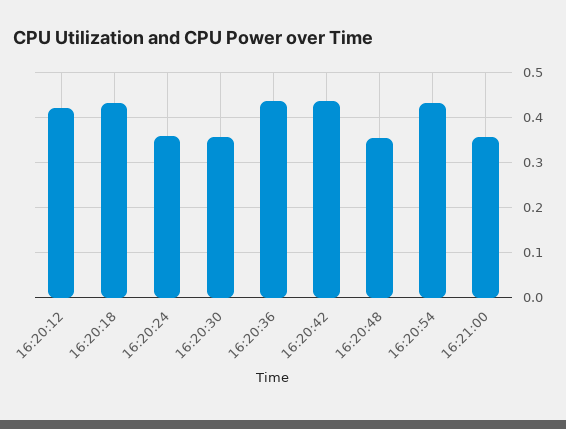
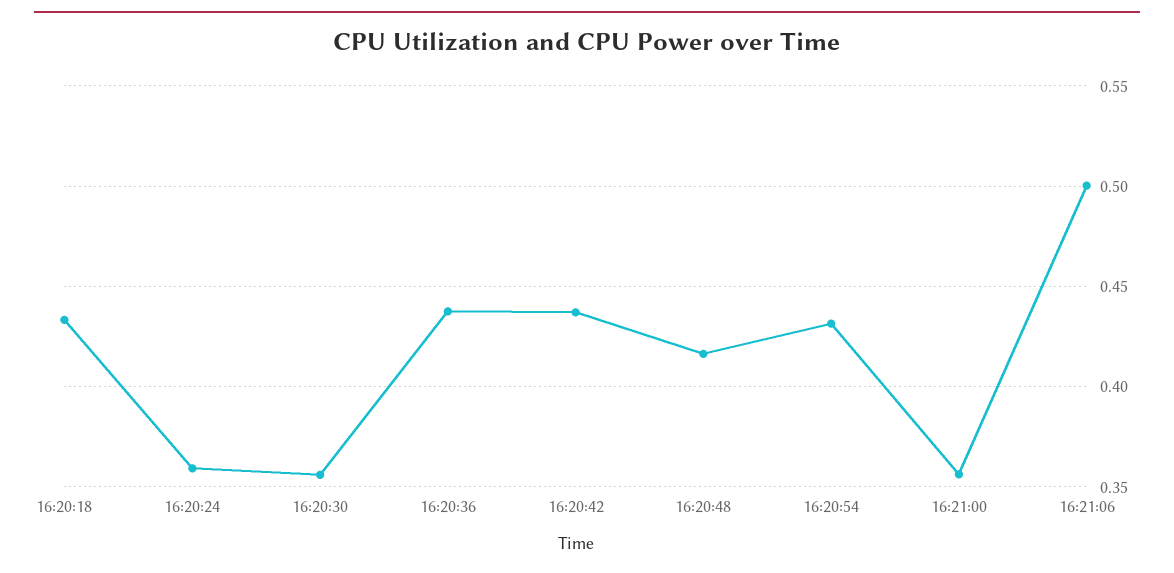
16:20:12: 0.42 -> none
16:20:48: 0.36 -> 0.415
16:21:06: none -> 0.5

